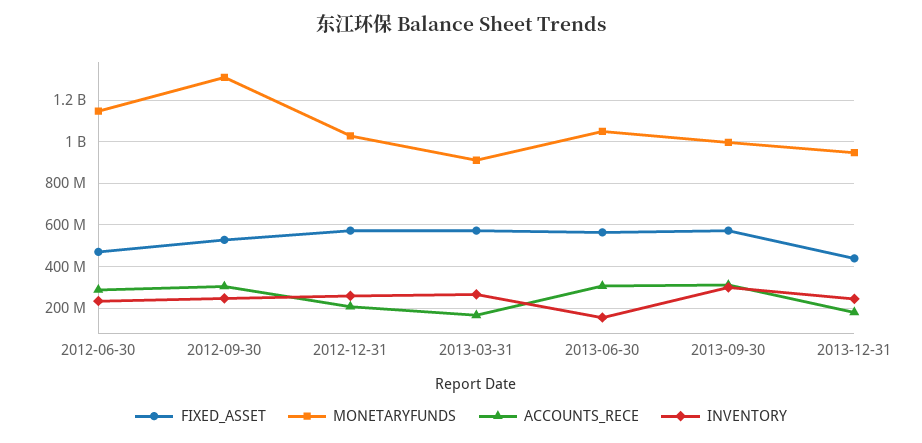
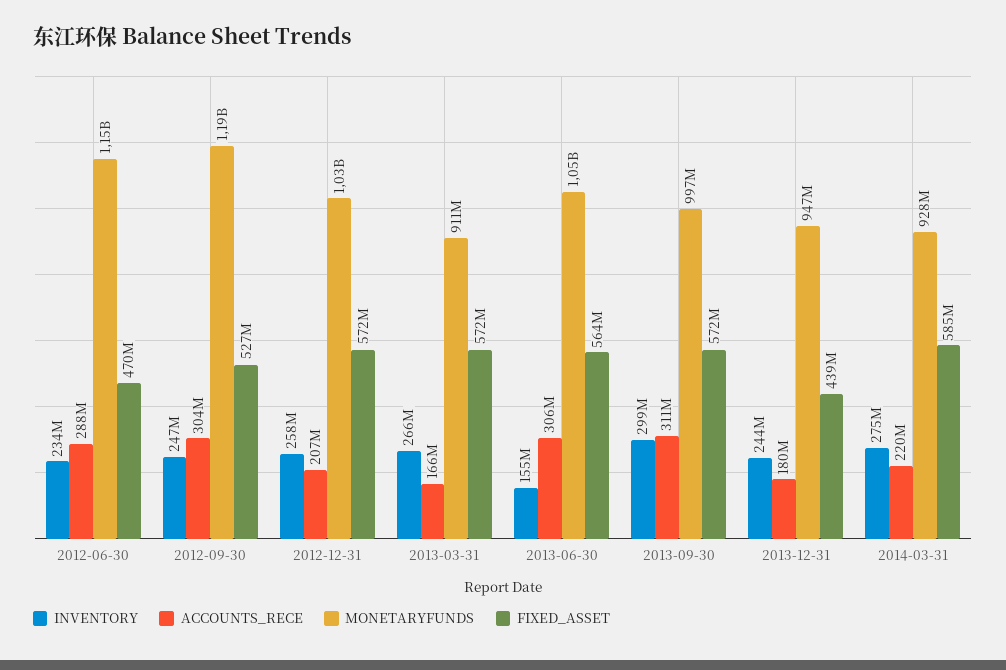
MONETARYFUNDS, 2012-09-30: 1300000000 -> 1190000000
INVENTORY, 2014-03-31: none -> 275000000
ACCOUNTS_RECE, 2014-03-31: none -> 220000000
MONETARYFUNDS, 2014-03-31: none -> 928000000
FIXED_ASSET, 2014-03-31: none -> 585000000

